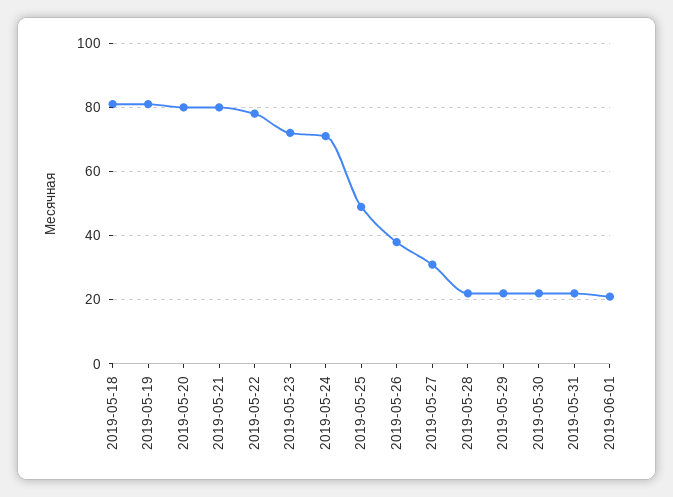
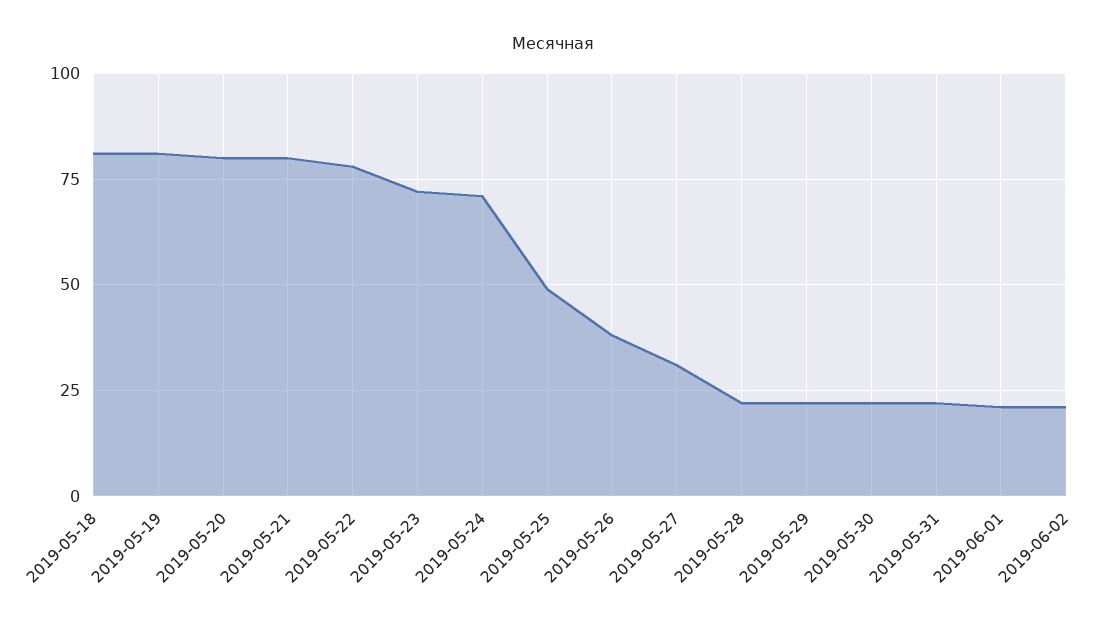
2019-06-02: none -> 20

